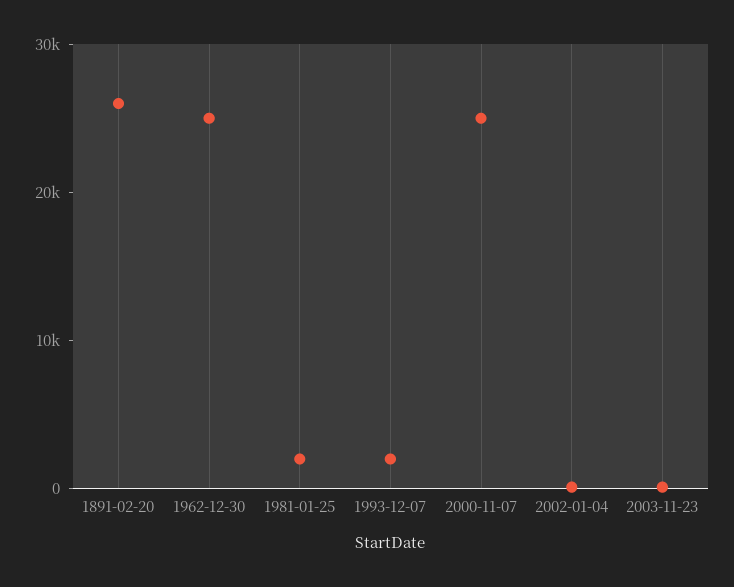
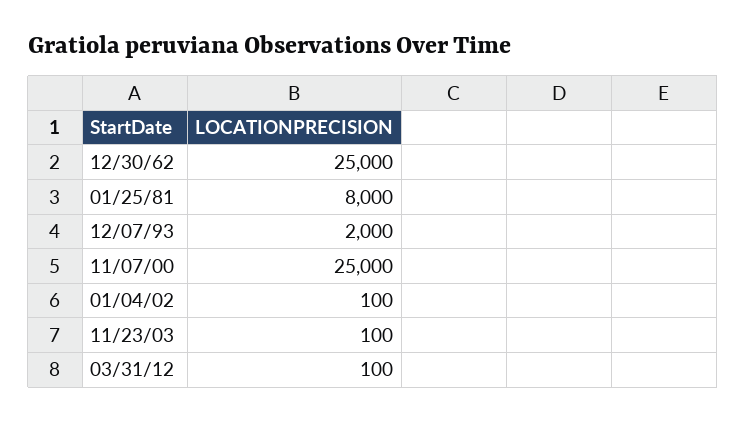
1891-02-20: 26000 -> none
1981-01-25: 2000 -> 8000
03/31/12: none -> 100

